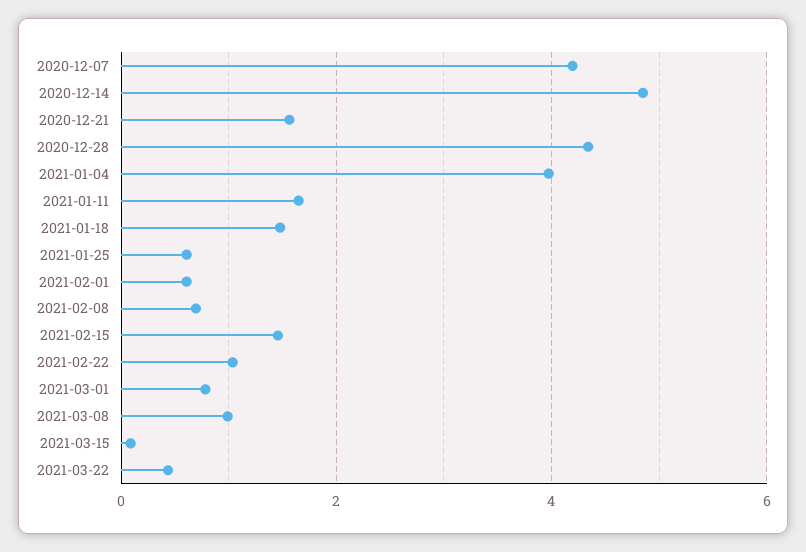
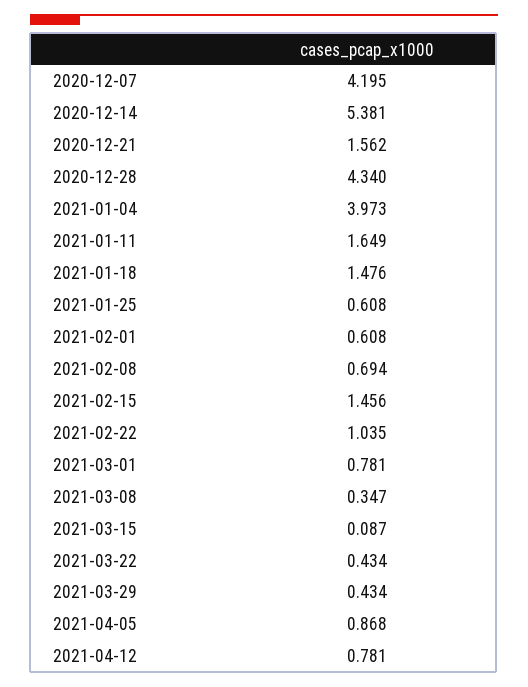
2020-12-14: 4.8 -> 5.381
2021-03-08: 1 -> 0.347
2021-03-29: none -> 0.434
2021-04-05: none -> 0.868
2021-04-12: none -> 0.781

